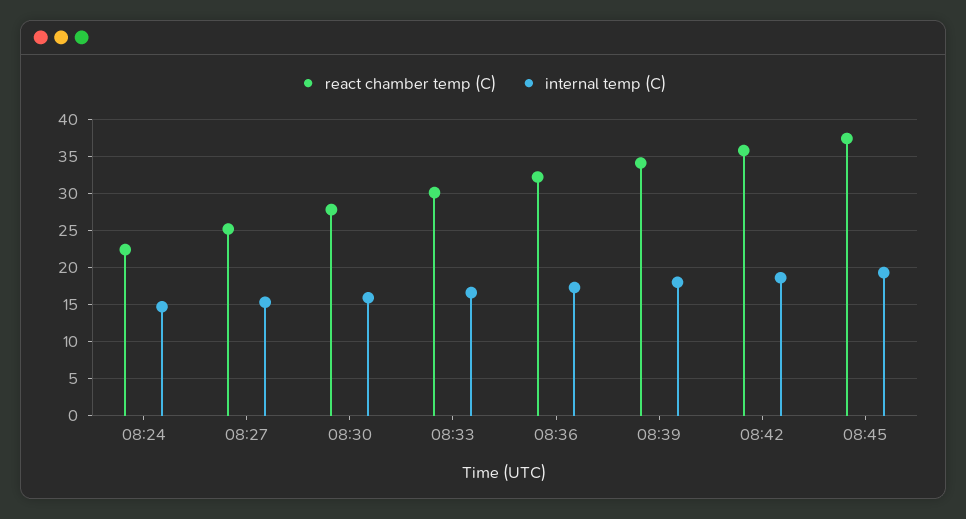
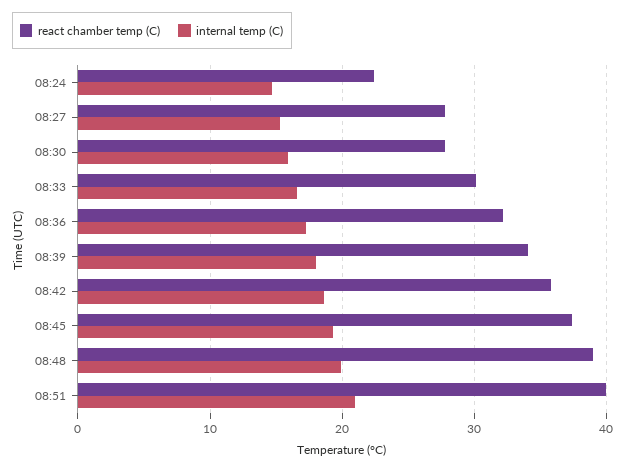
react chamber temp (C), 08:27: 25 -> 28
react chamber temp (C), 08:48: none -> 39
internal temp (C), 08:48: none -> 20
react chamber temp (C), 08:51: none -> 40
internal temp (C), 08:51: none -> 21

